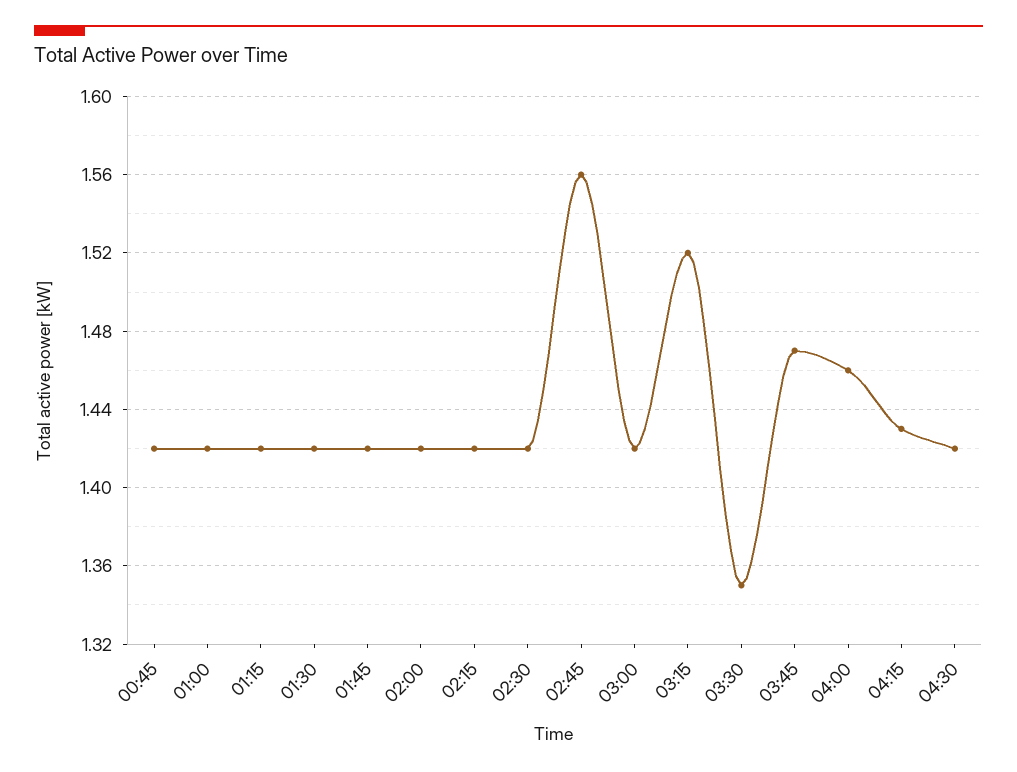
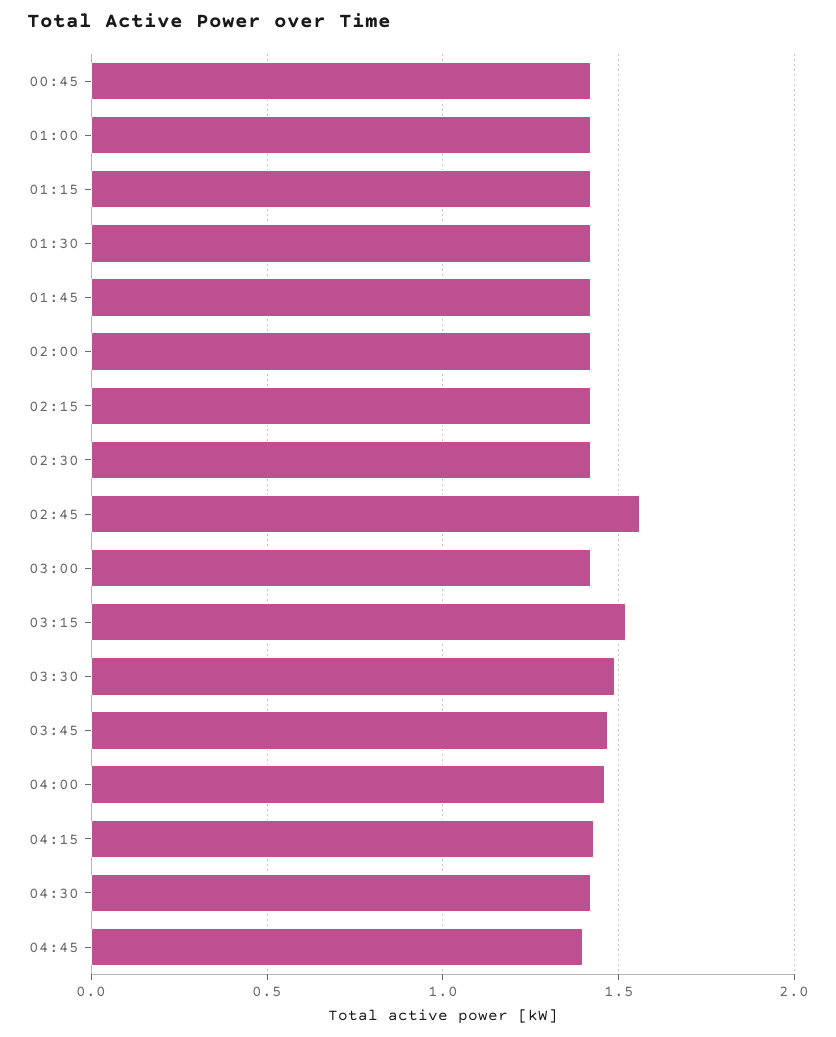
03:30: 1.35 -> 1.5
04:45: none -> 1.4

